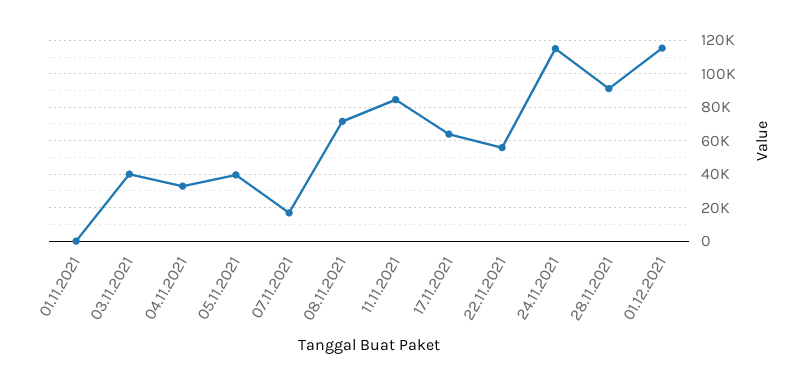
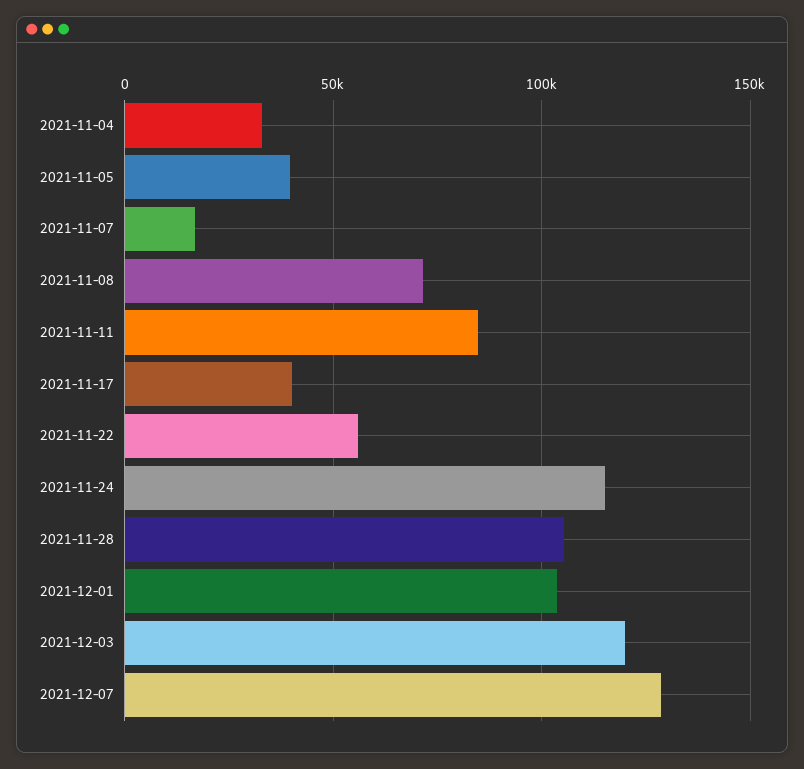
01.11.2021: 0 -> none
03.11.2021: 40000 -> none
17.11.2021: 65000 -> 40000
28.11.2021: 90000 -> 105000
01.12.2021: 115000 -> 105000
2021-12-03: none -> 120000
2021-12-07: none -> 130000

